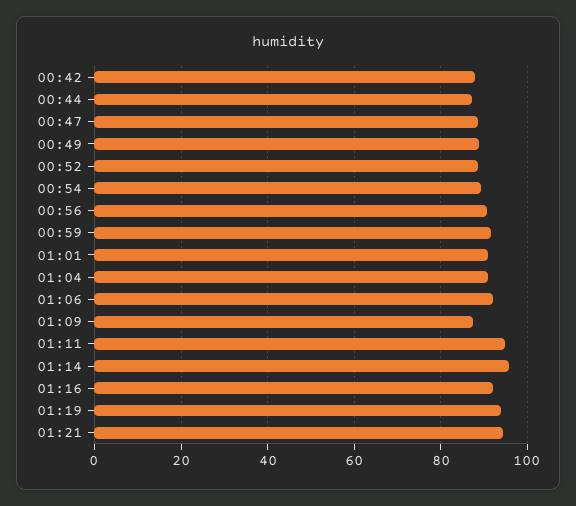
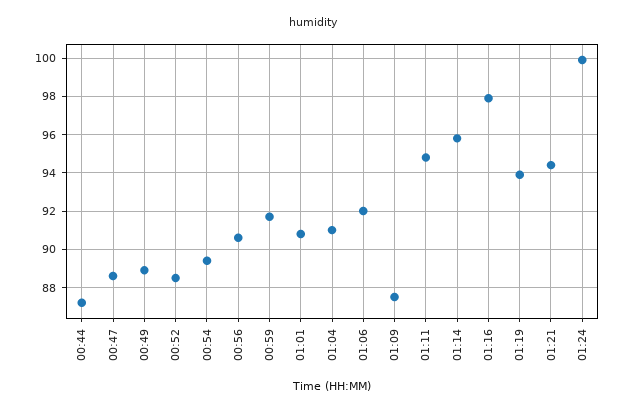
00:42: 88 -> none
01:16: 92 -> 98
01:24: none -> 100

